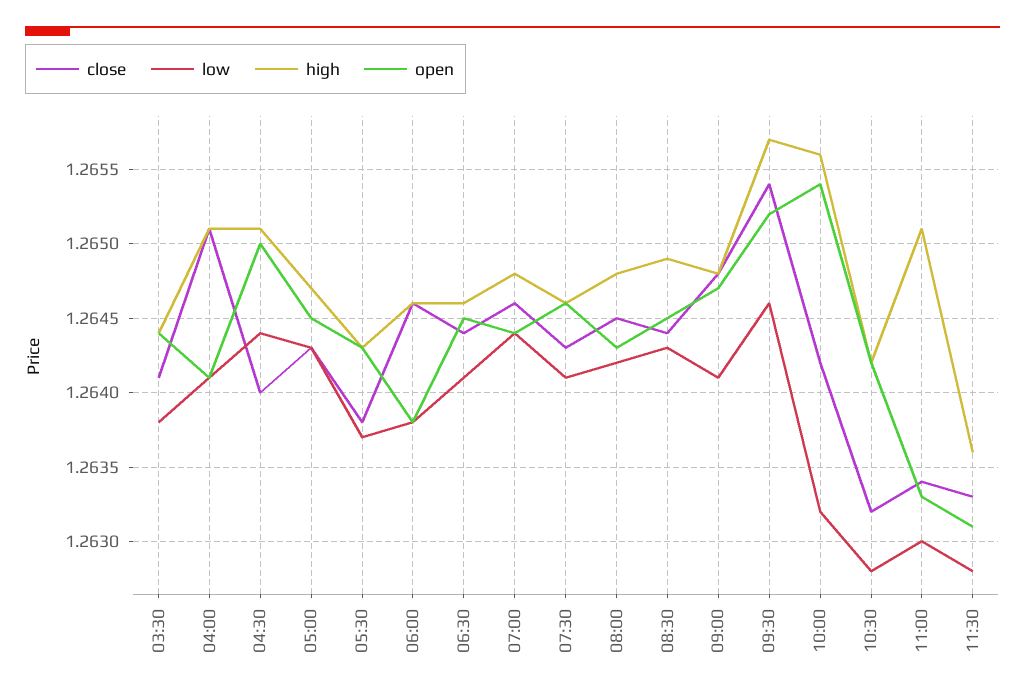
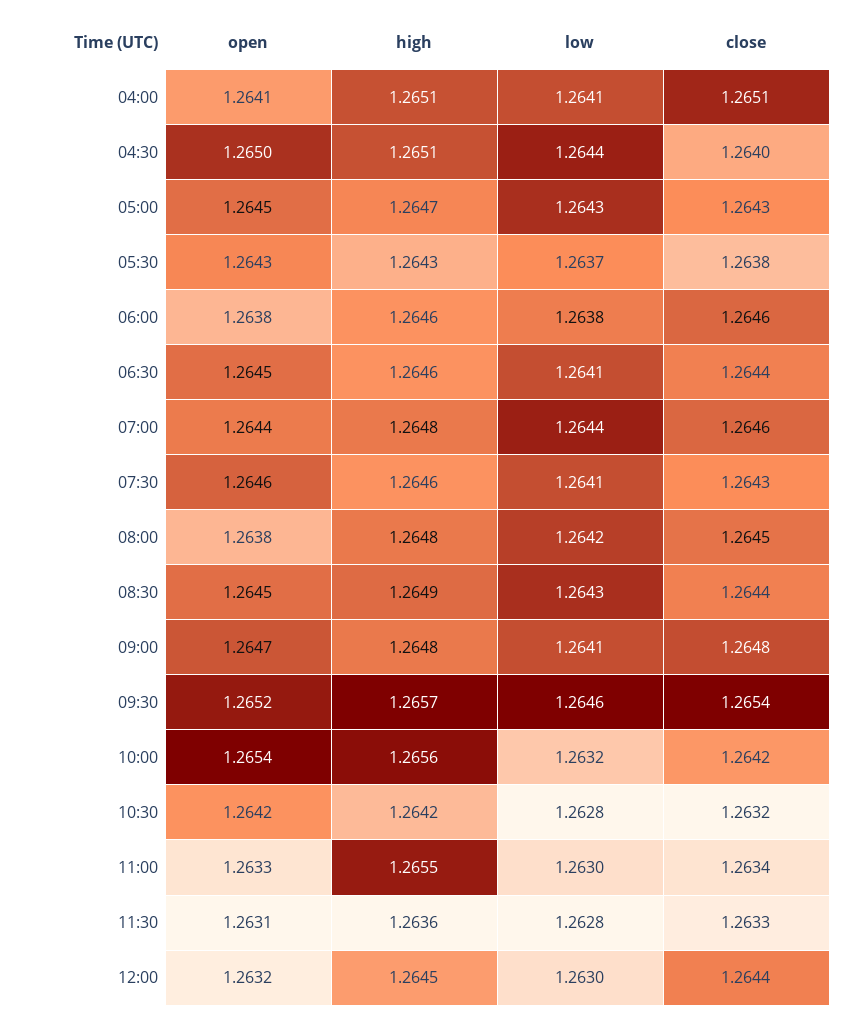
close, 03:30: 1.2641 -> none
low, 03:30: 1.2638 -> none
high, 03:30: 1.2644 -> none
open, 03:30: 1.2644 -> none
open, 08:00: 1.2643 -> 1.2638
high, 11:00: 1.2651 -> 1.2655
open, 12:00: none -> 1.2632
high, 12:00: none -> 1.2645
low, 12:00: none -> 1.263
close, 12:00: none -> 1.2644

